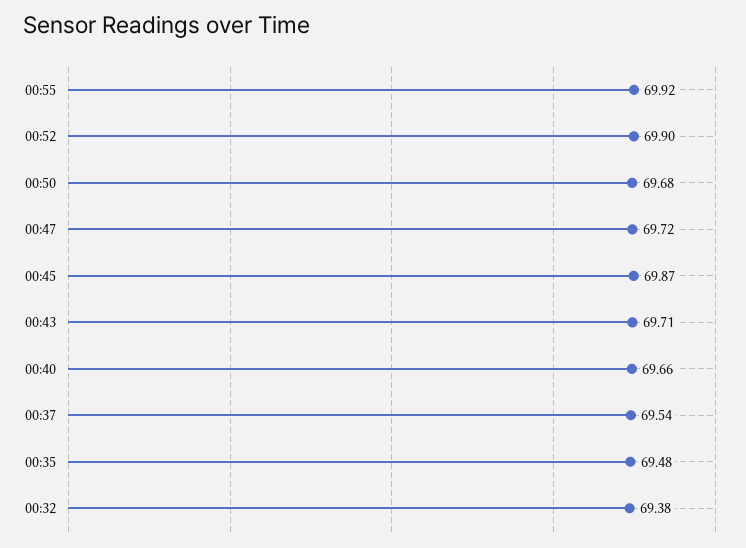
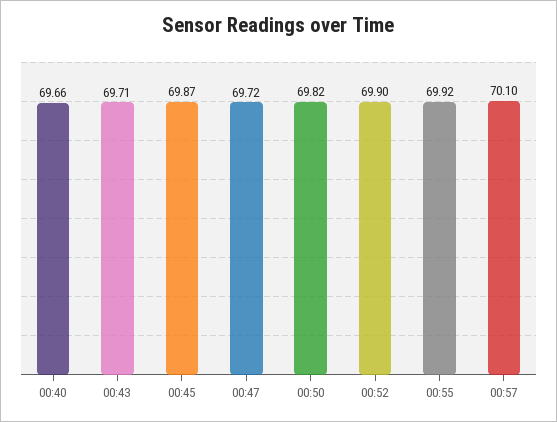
00:50: 69.68 -> 69.82
00:37: 69.54 -> none
00:35: 69.48 -> none
00:32: 69.38 -> none
00:57: none -> 70.1

